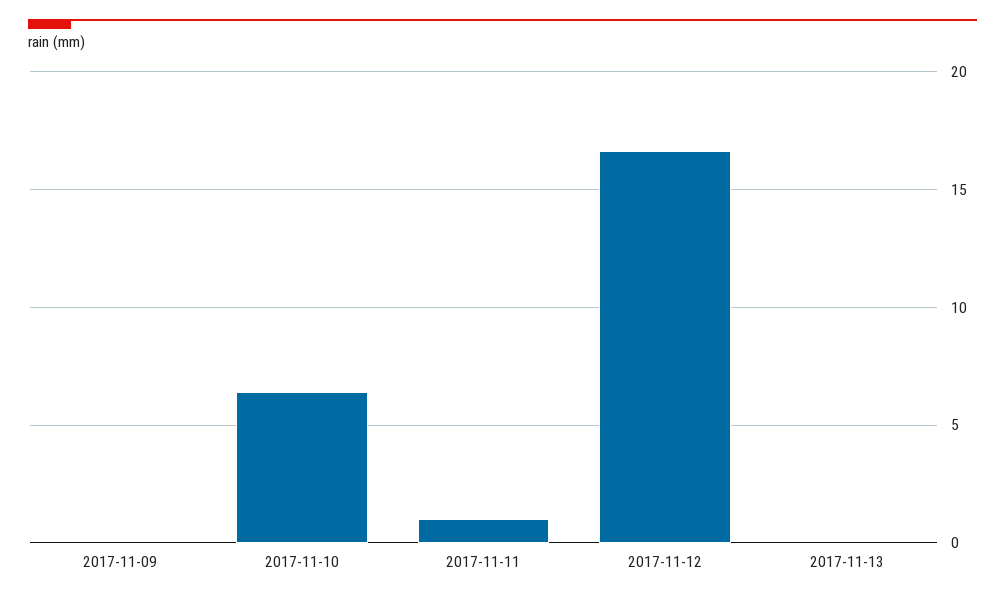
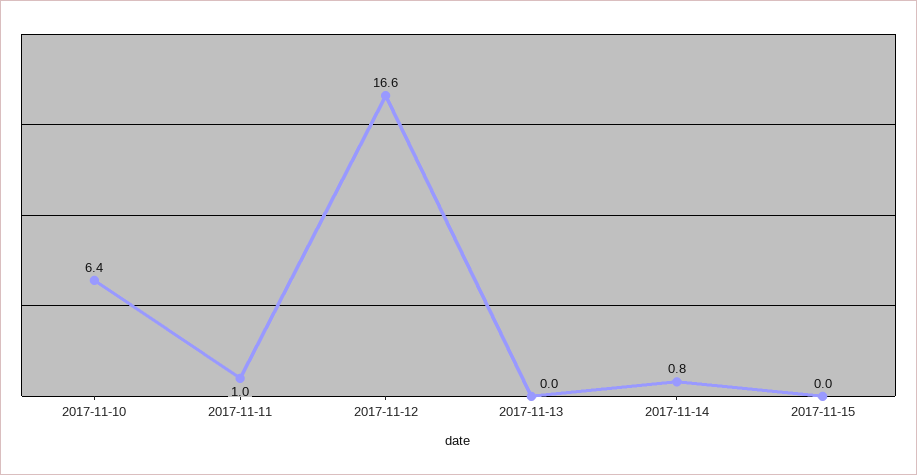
2017-11-09: 0 -> none
2017-11-14: none -> 0.8
2017-11-15: none -> 0

